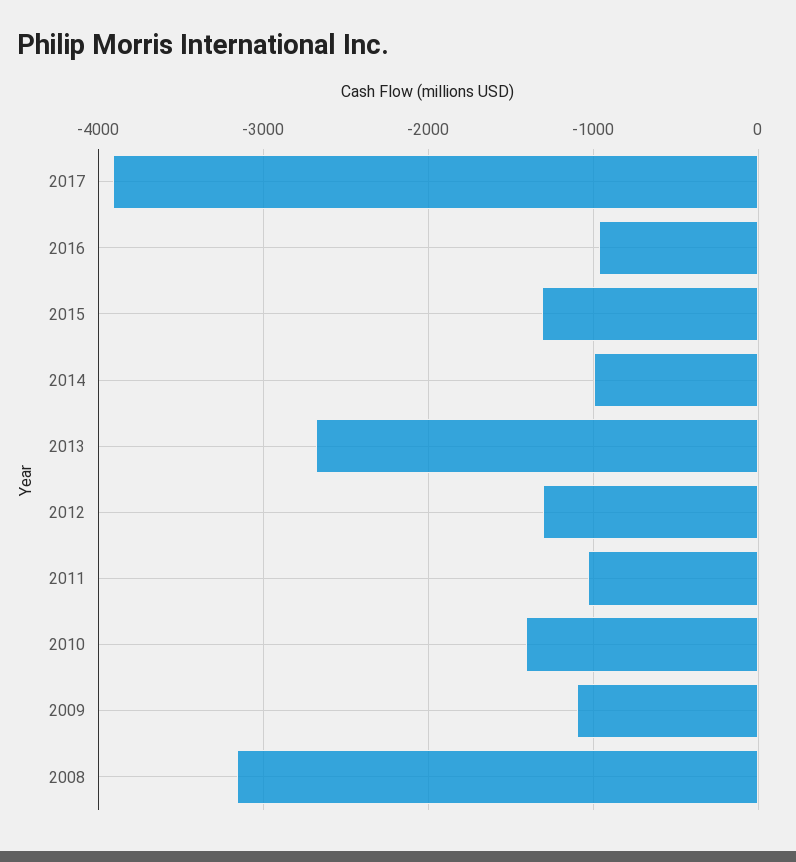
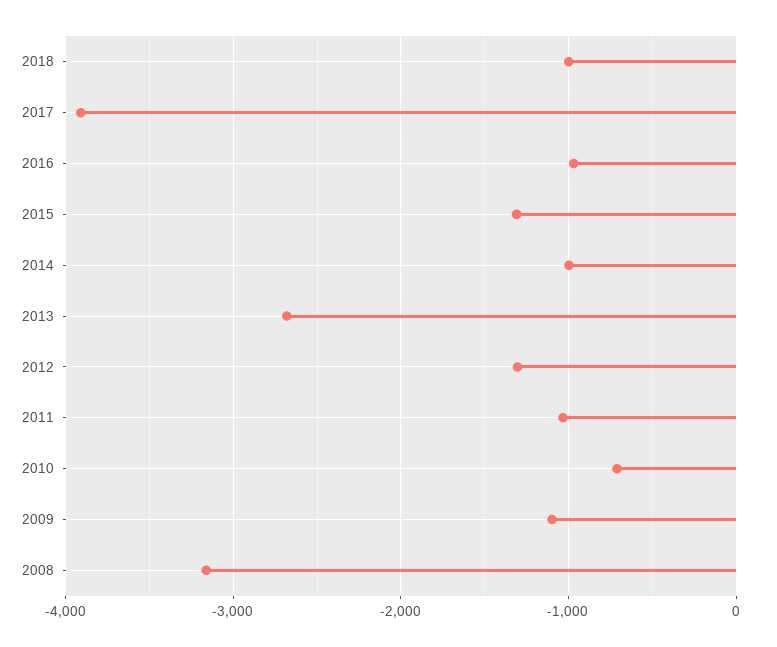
2010: -1400 -> -700
2018: none -> -1000

